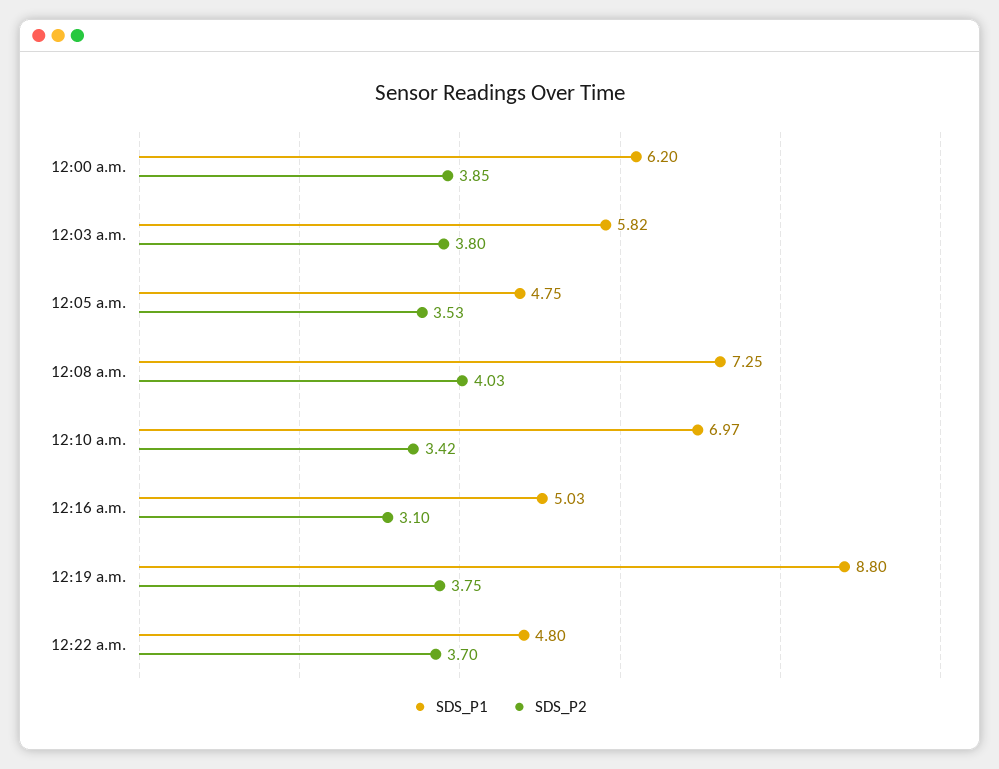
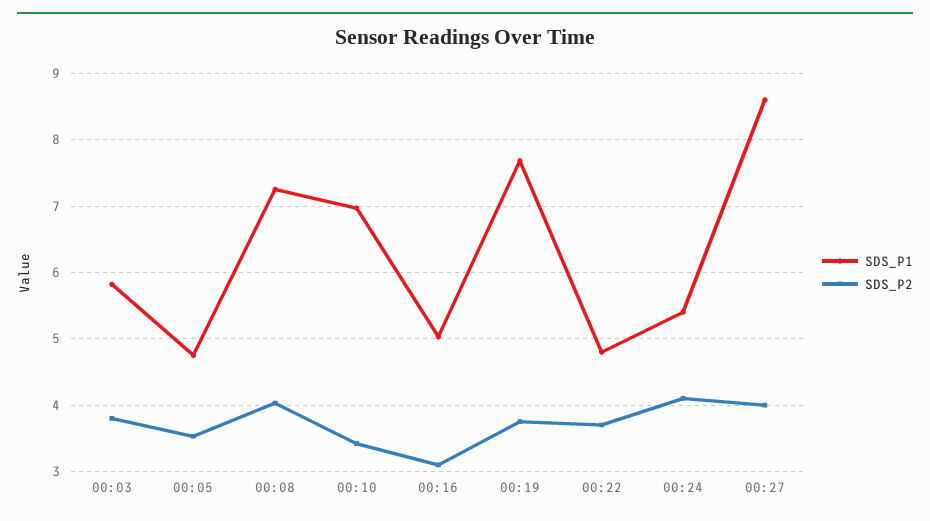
SDS_P1, 12:00 a.m.: 6.2 -> none
SDS_P2, 12:00 a.m.: 3.85 -> none
SDS_P1, 12:19 a.m.: 8.8 -> 7.7
SDS_P1, 00:24: none -> 5.4
SDS_P2, 00:24: none -> 4.1
SDS_P1, 00:27: none -> 8.6
SDS_P2, 00:27: none -> 4

